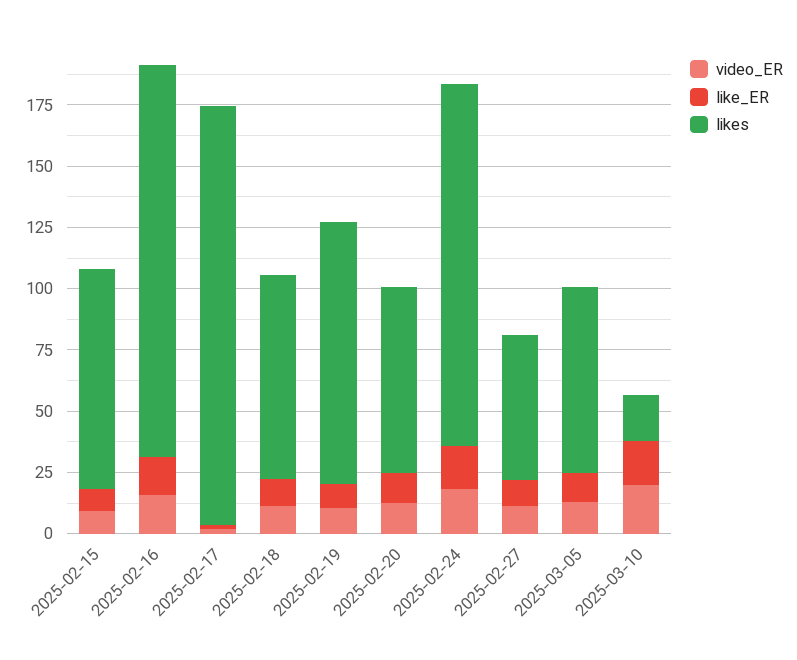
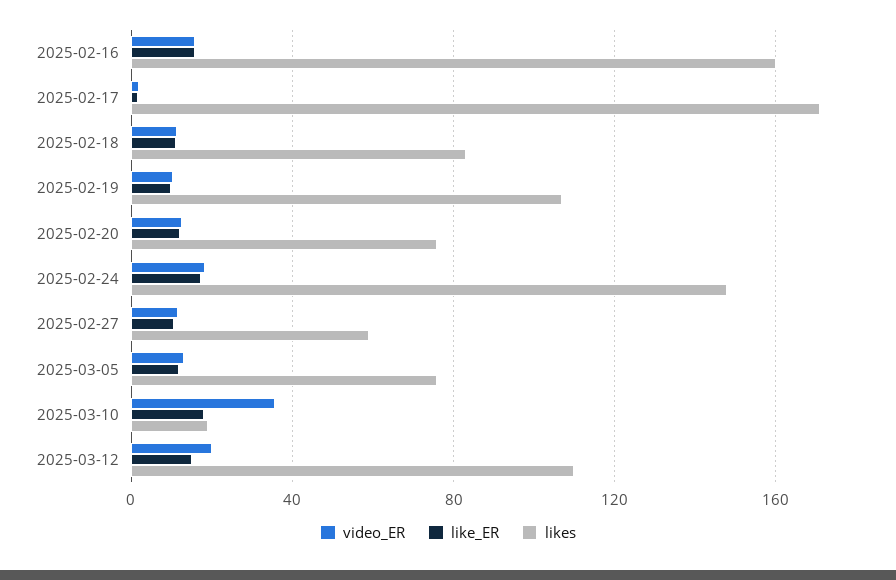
video_ER, 2025-02-15: 10 -> none
like_ER, 2025-02-15: 10 -> none
likes, 2025-02-15: 90 -> none
video_ER, 2025-03-10: 20 -> 35
video_ER, 2025-03-12: none -> 20
like_ER, 2025-03-12: none -> 15
likes, 2025-03-12: none -> 110

